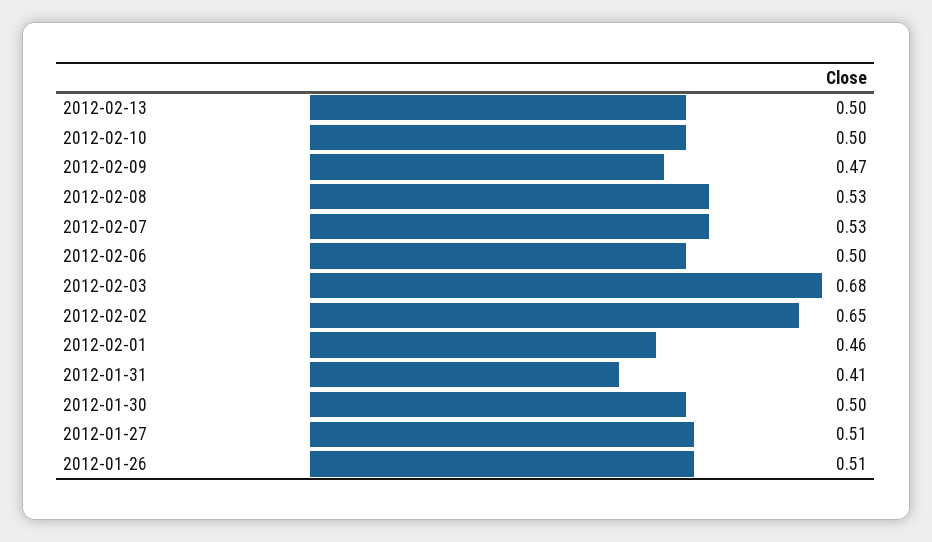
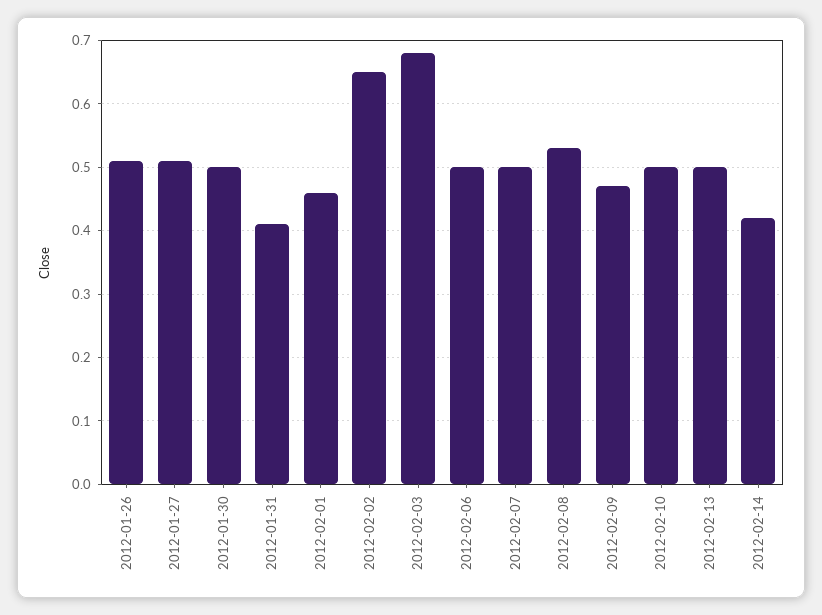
2012-02-07: 0.53 -> 0.5
2012-02-14: none -> 0.42

